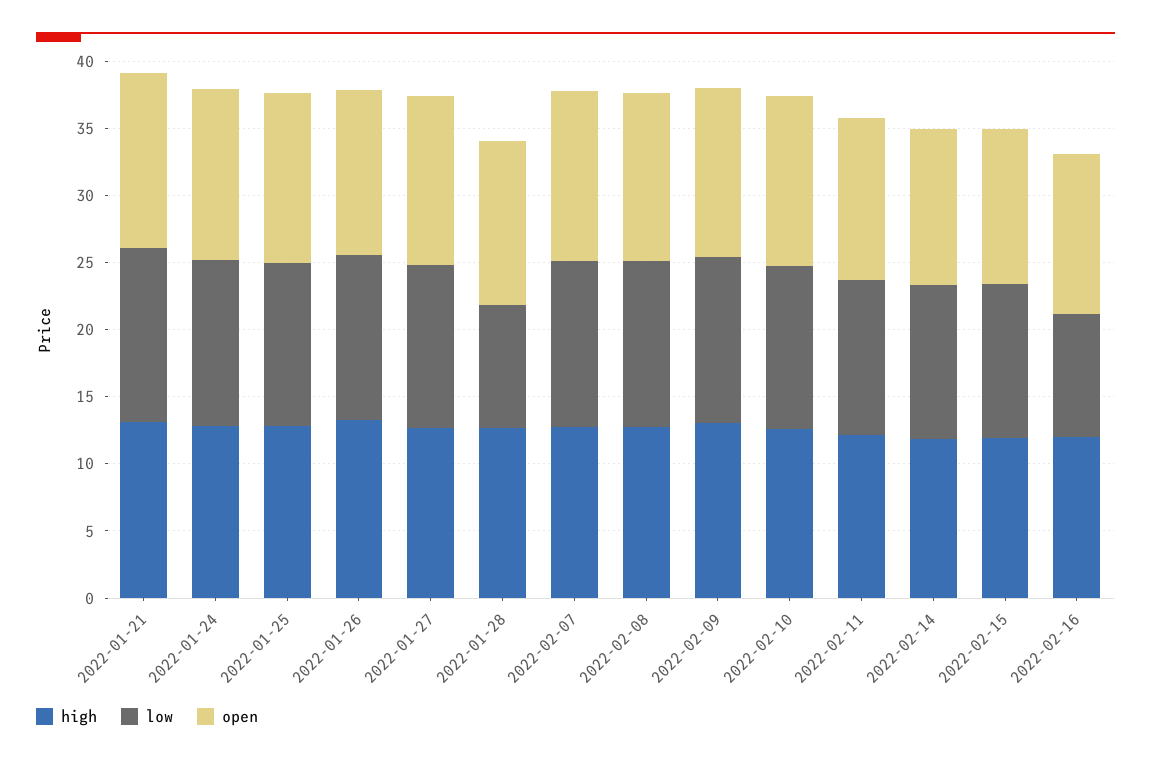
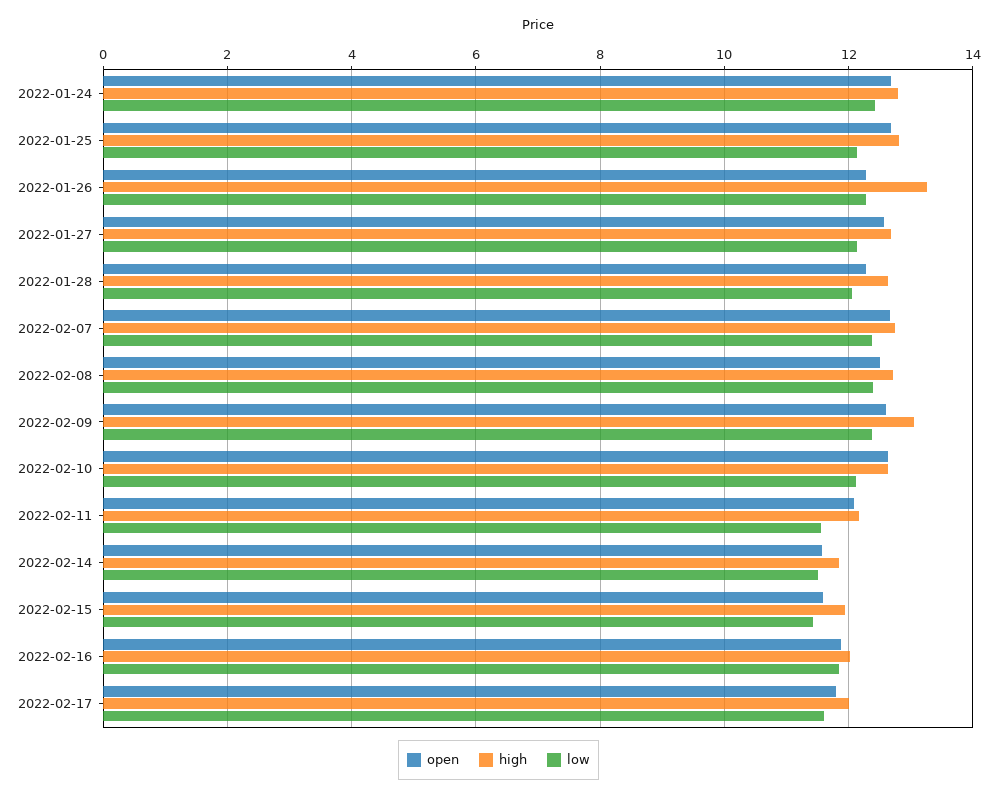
high, 2022-01-21: 13 -> none
low, 2022-01-21: 13 -> none
open, 2022-01-21: 13 -> none
low, 2022-01-28: 9 -> 12
low, 2022-02-16: 9 -> 11.8
open, 2022-02-17: none -> 11.8
high, 2022-02-17: none -> 12
low, 2022-02-17: none -> 11.6

